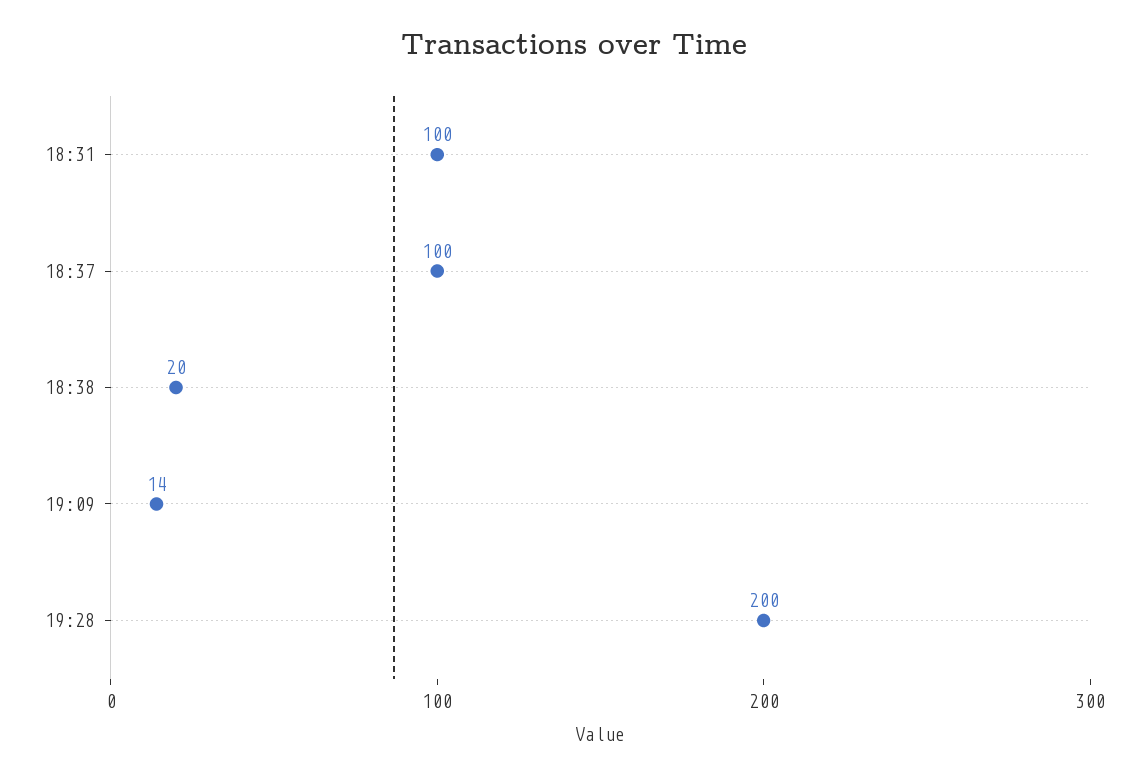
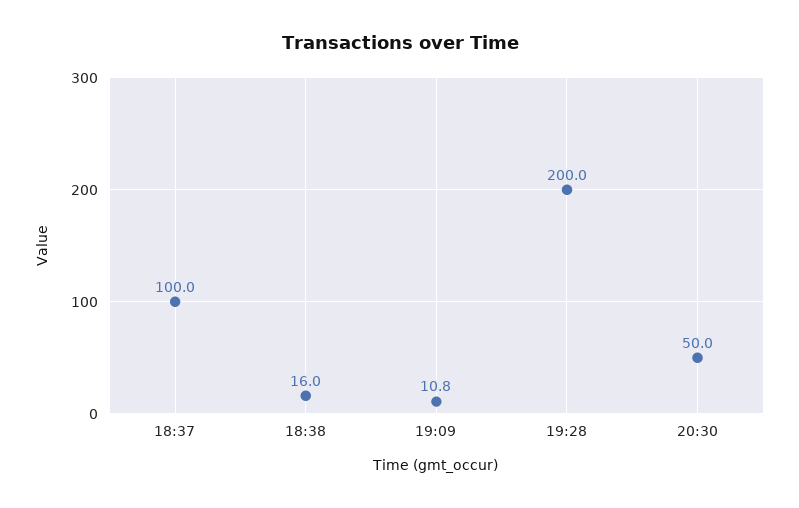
18:31: 100 -> none
18:38: 20 -> 16
19:09: 14 -> 10.8
20:30: none -> 50

